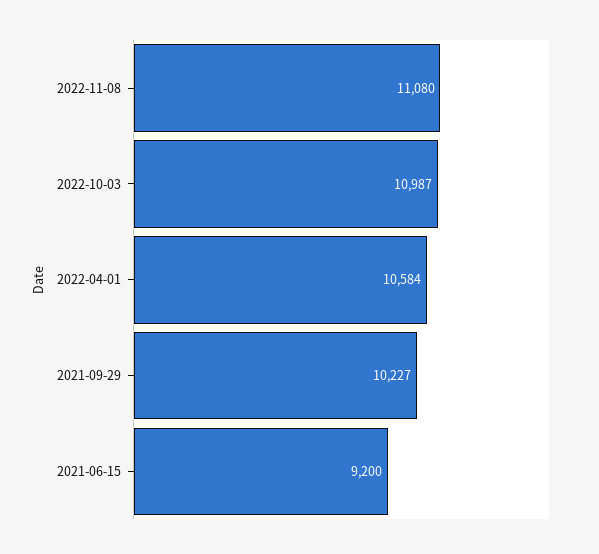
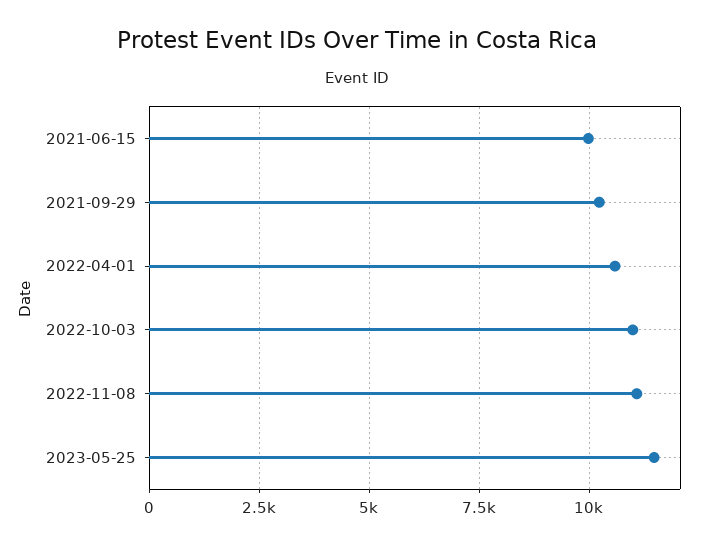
2021-06-15: 9200 -> 10000
2023-05-25: none -> 11500

